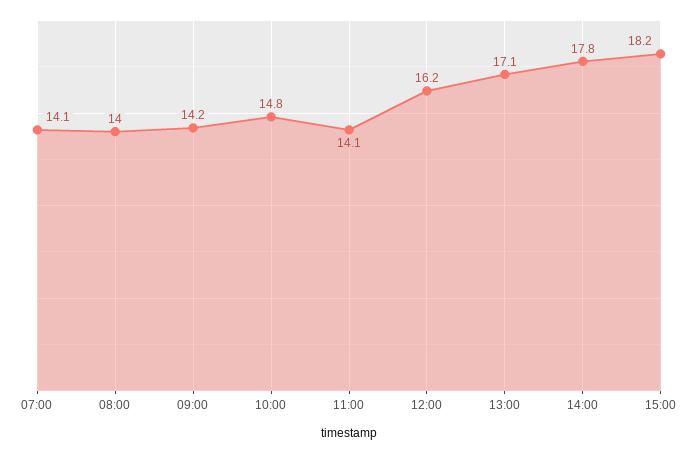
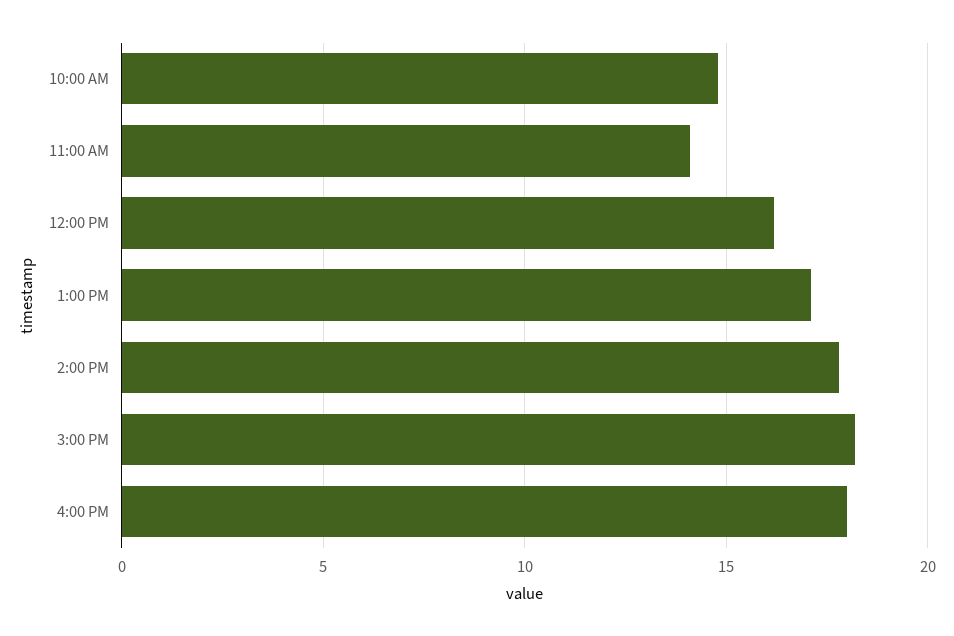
07:00: 14.1 -> none
08:00: 14 -> none
09:00: 14.2 -> none
4:00 PM: none -> 18

